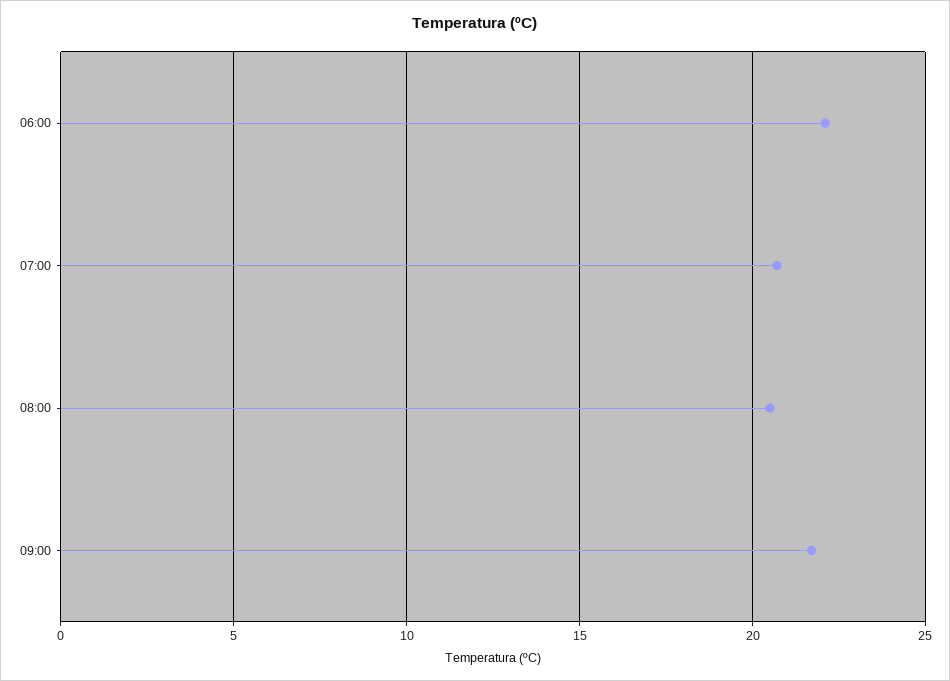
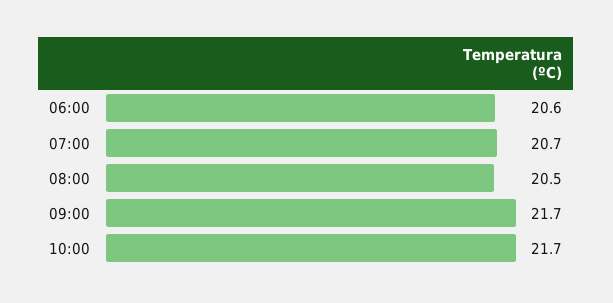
06:00: 22 -> 20.6
10:00: none -> 21.7

